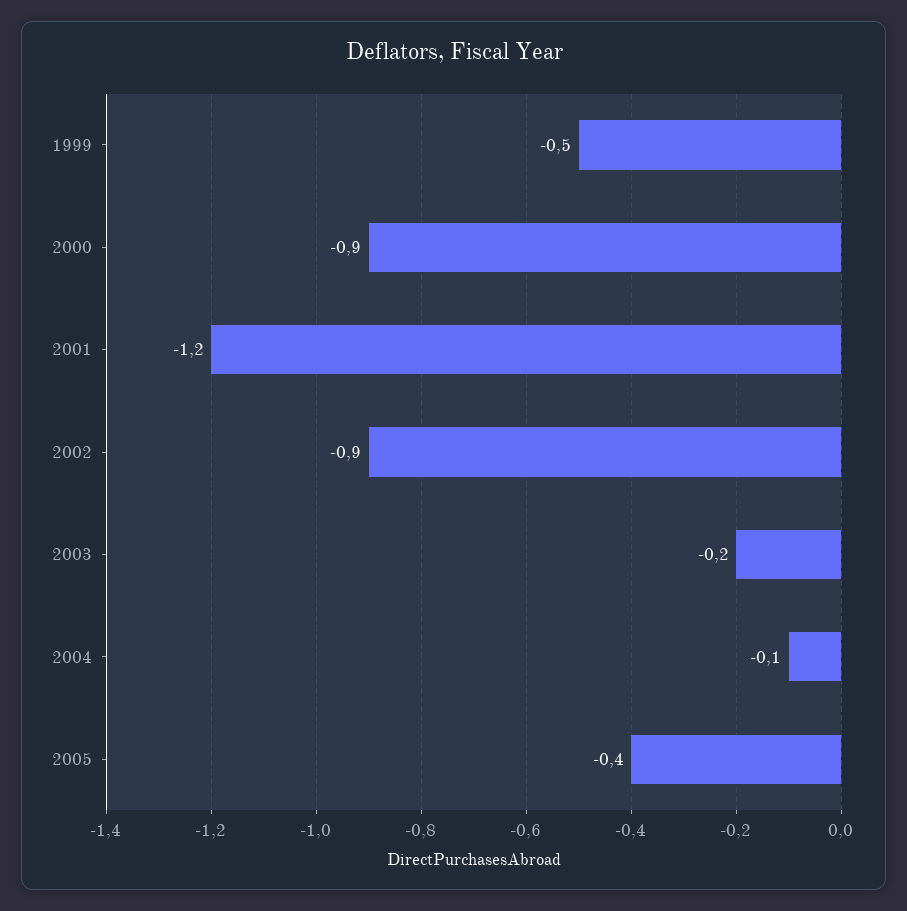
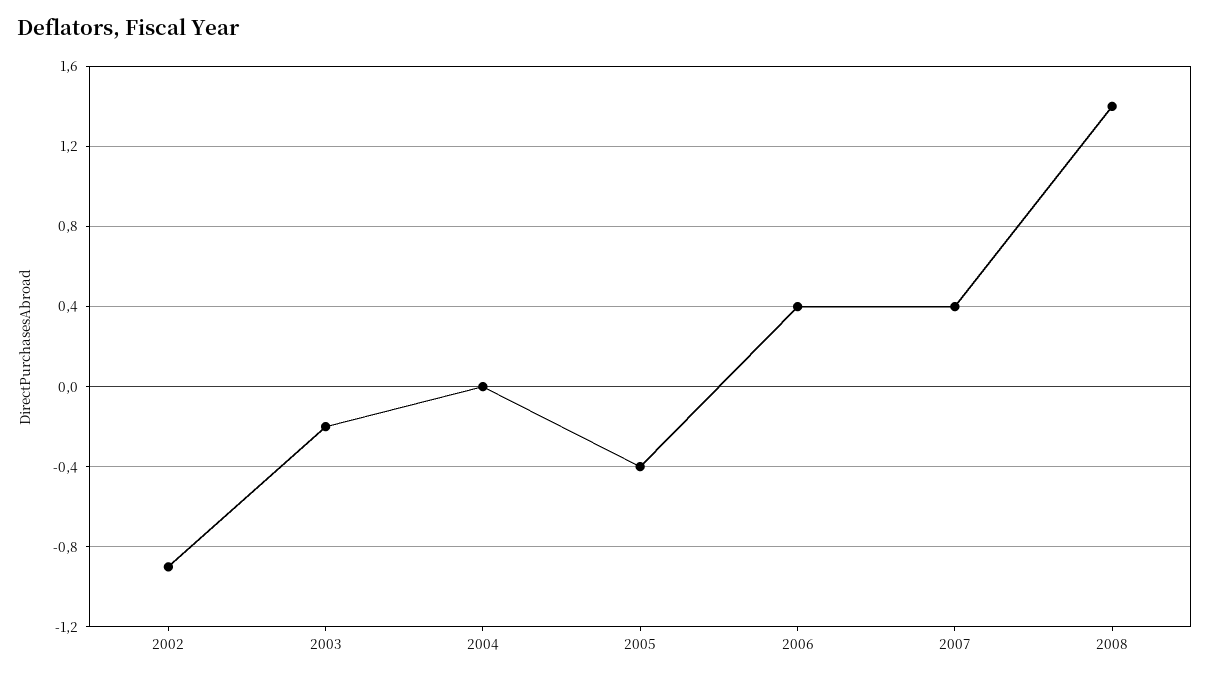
1999: -0.5 -> none
2000: -0.9 -> none
2001: -1.2 -> none
2004: -0.1 -> 0
2006: none -> 0.4
2007: none -> 0.4
2008: none -> 1.4

